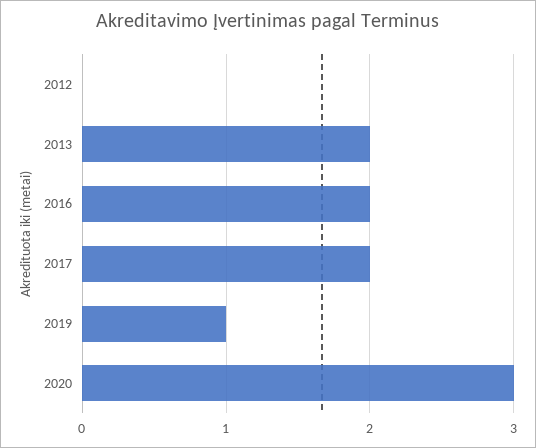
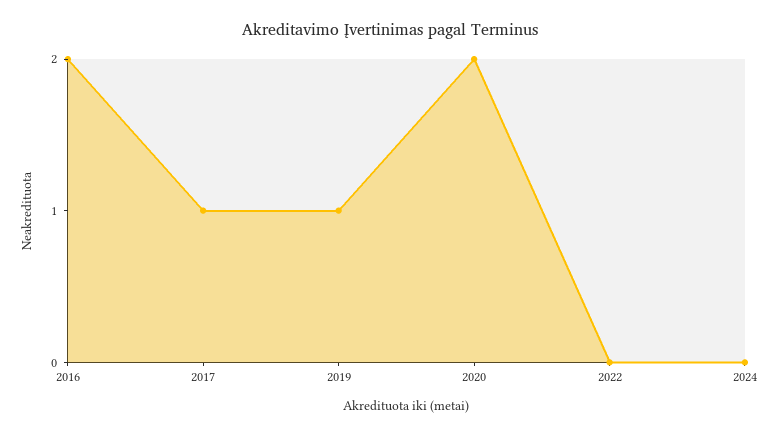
2012: 0 -> none
2013: 2 -> none
2017: 2 -> 1
2020: 3 -> 2
2022: none -> 0
2024: none -> 0

